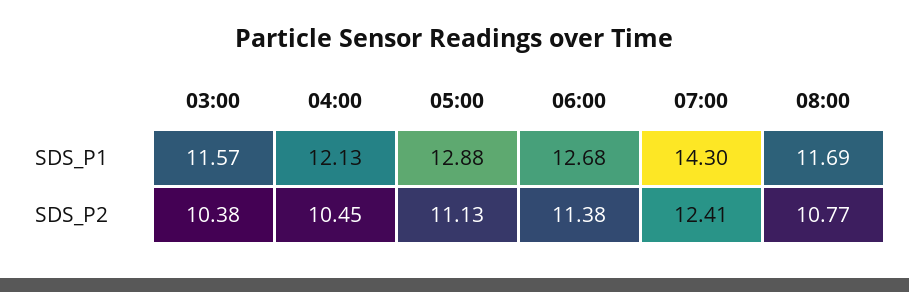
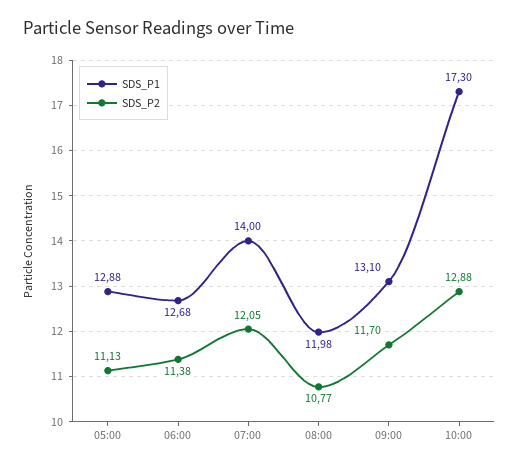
SDS_P1, 03:00: 11.57 -> none
SDS_P1, 04:00: 12.13 -> none
SDS_P1, 07:00: 14.3 -> 14
SDS_P1, 08:00: 11.69 -> 11.98
SDS_P2, 03:00: 10.38 -> none
SDS_P2, 04:00: 10.45 -> none
SDS_P2, 07:00: 12.41 -> 12.05
SDS_P1, 09:00: none -> 13.1
SDS_P2, 09:00: none -> 11.7
SDS_P1, 10:00: none -> 17.3
SDS_P2, 10:00: none -> 12.88

